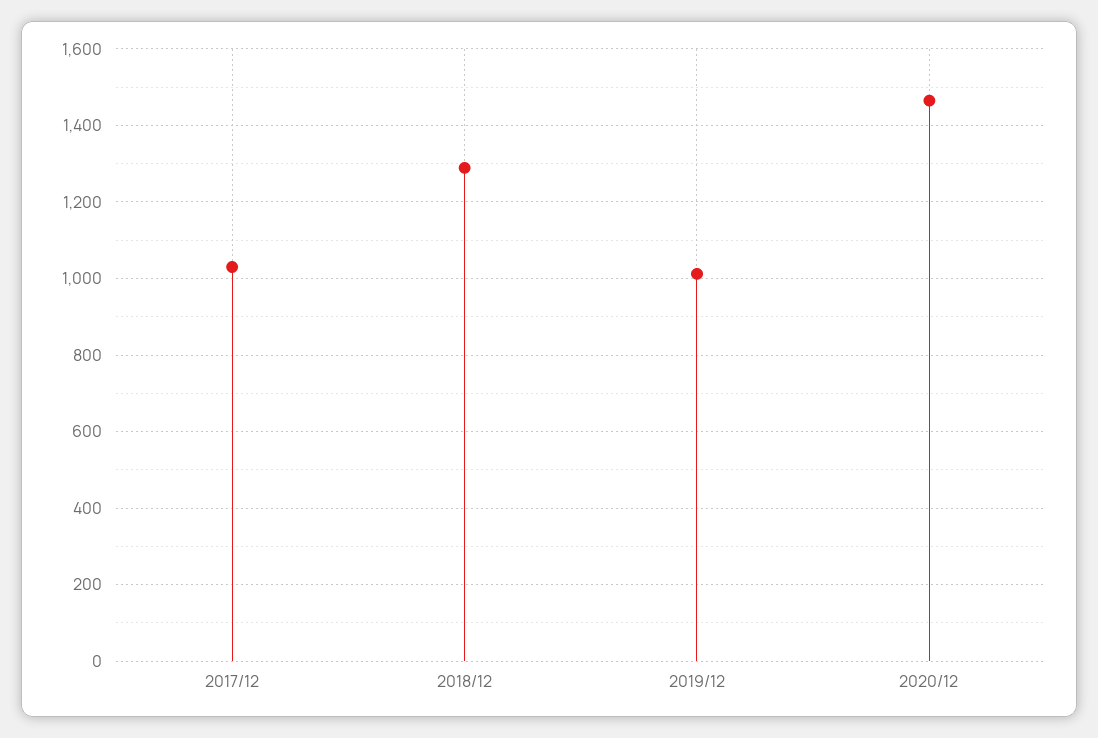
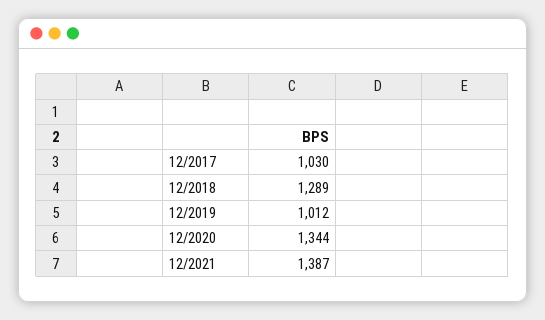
2020/12: 1460 -> 1344
12/2021: none -> 1387

